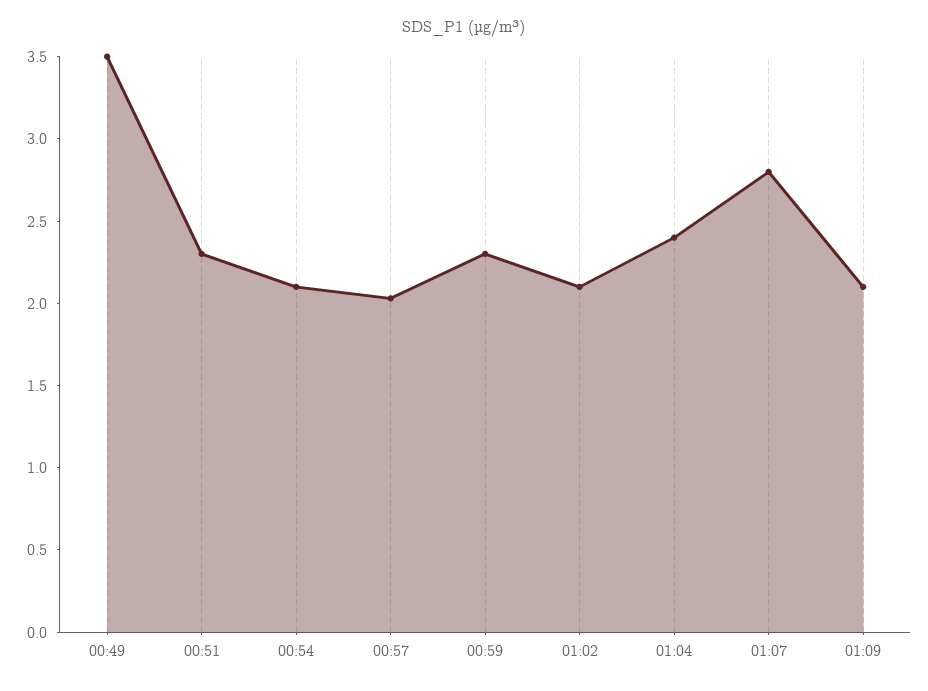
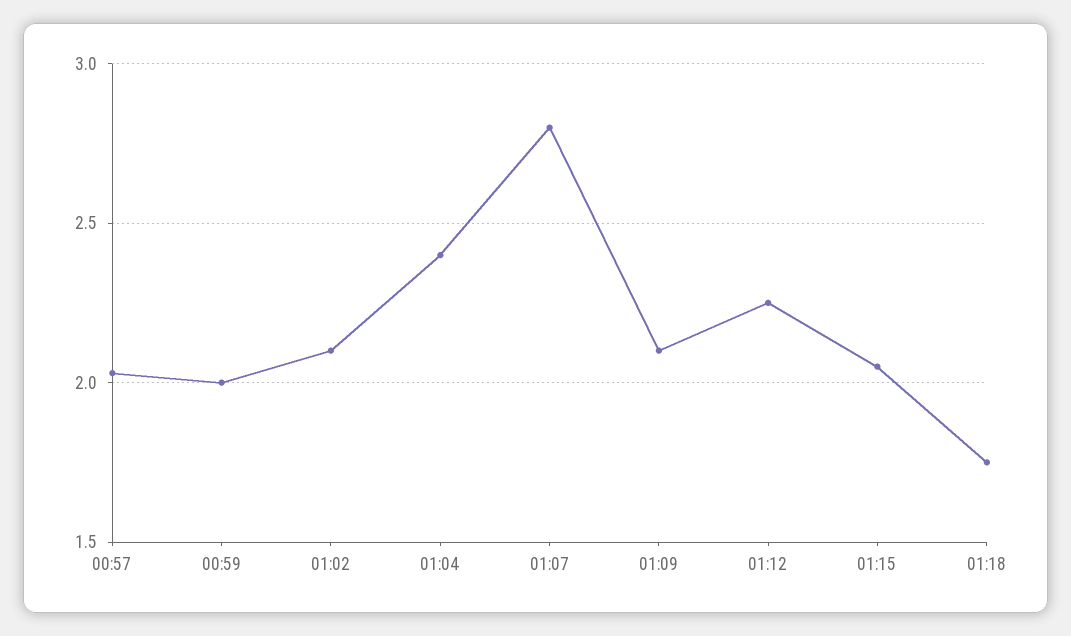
00:49: 3.5 -> none
00:51: 2.3 -> none
00:54: 2.1 -> none
00:59: 2.3 -> 2
01:12: none -> 2.25
01:15: none -> 2.05
01:18: none -> 1.75

